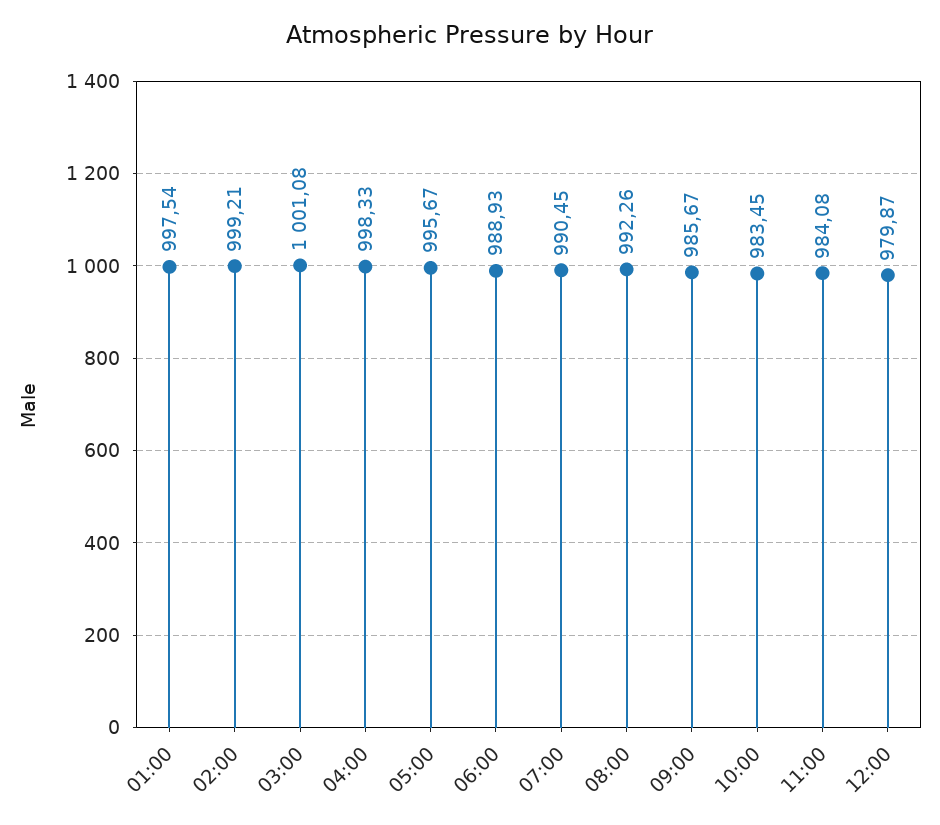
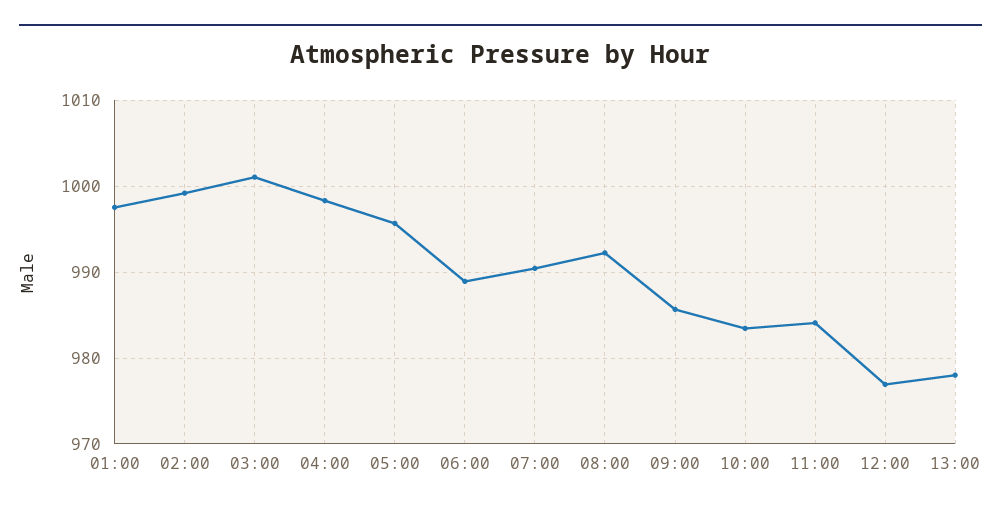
12:00: 979.87 -> 977
13:00: none -> 978

